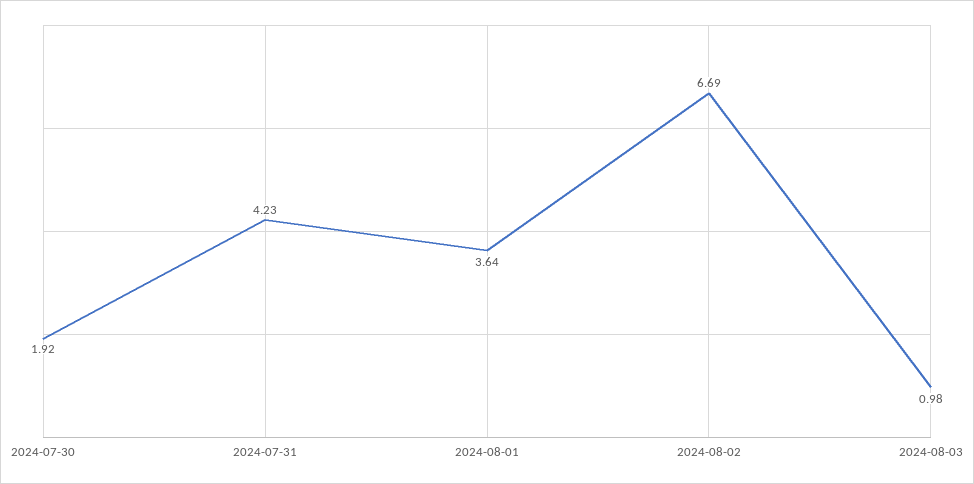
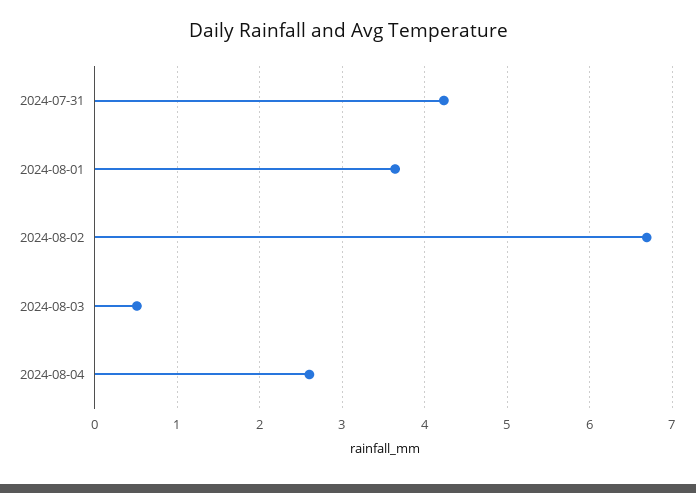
2024-07-30: 1.92 -> none
2024-08-03: 0.98 -> 0.5
2024-08-04: none -> 2.6

